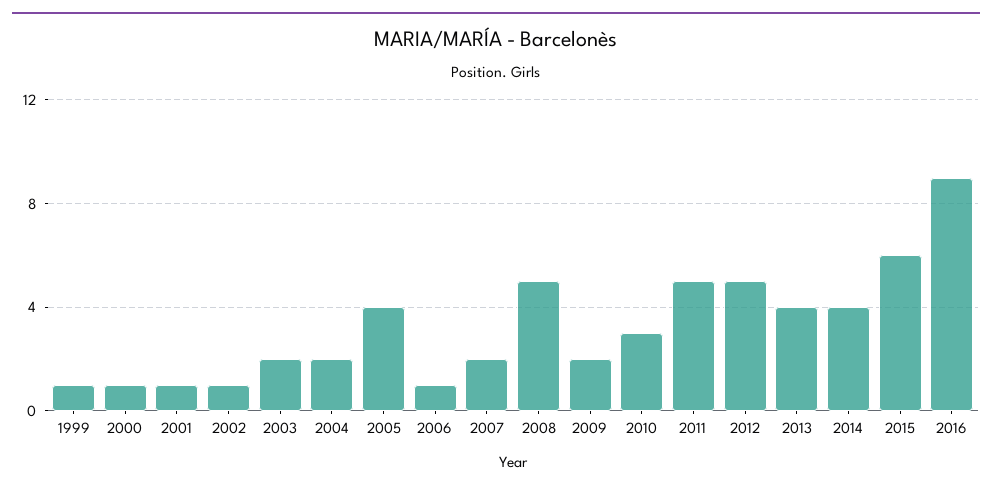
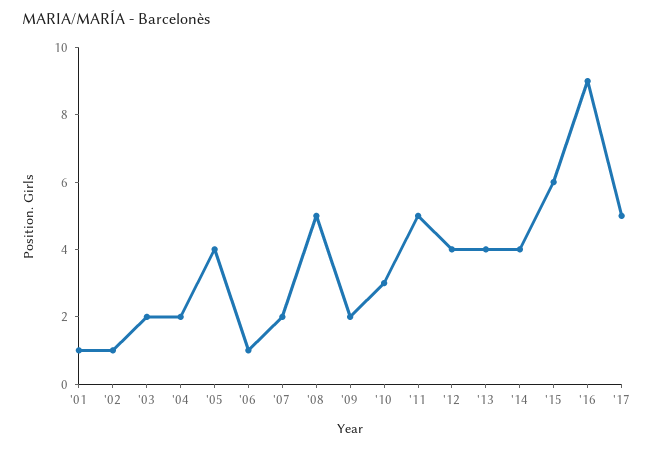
1999: 1 -> none
2000: 1 -> none
2012: 5 -> 4
'17: none -> 5

